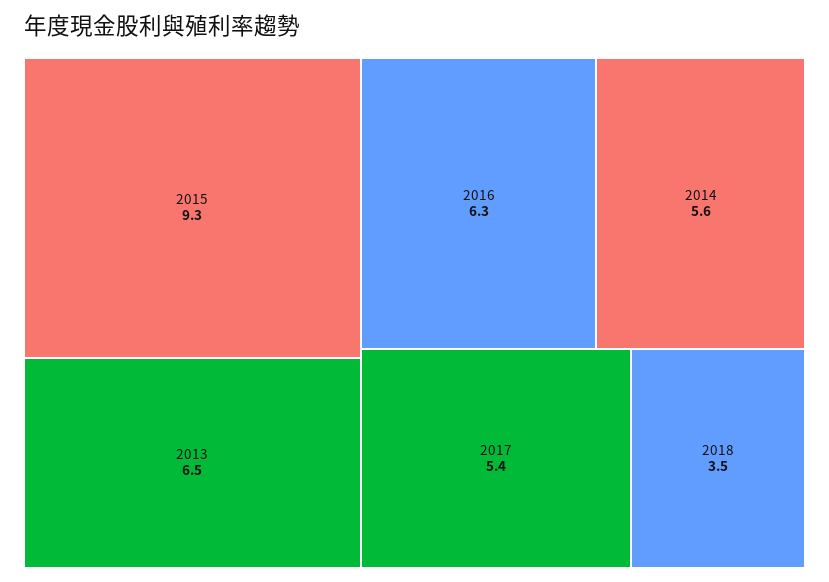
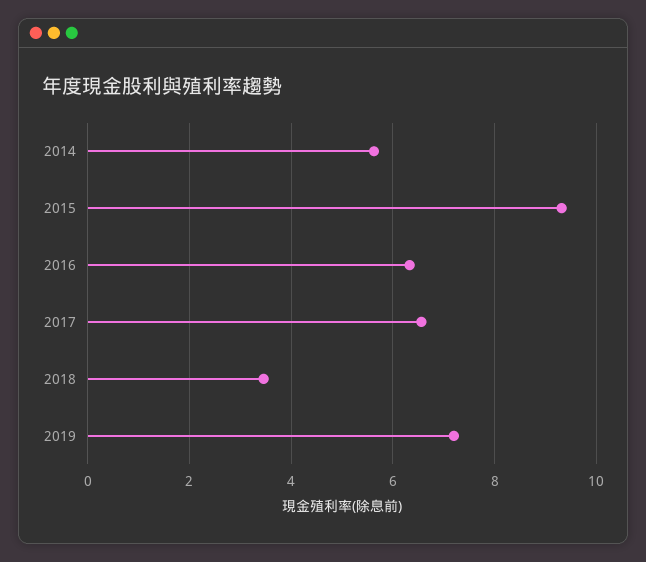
2013: 6.5 -> none
2017: 5.4 -> 6.6
2019: none -> 7.2

